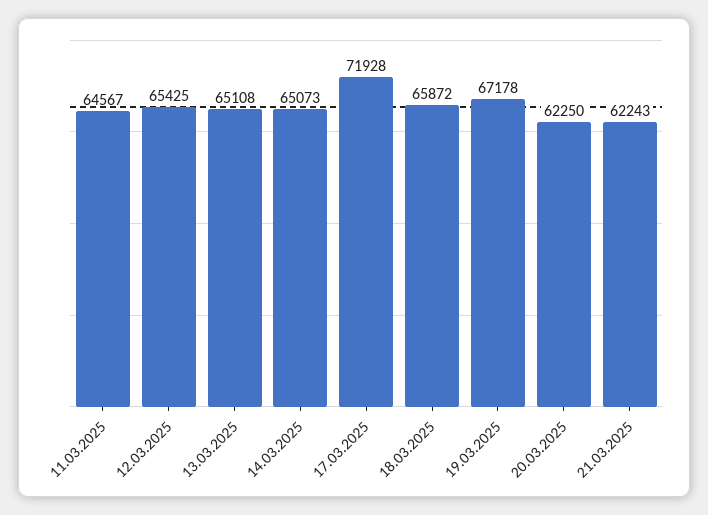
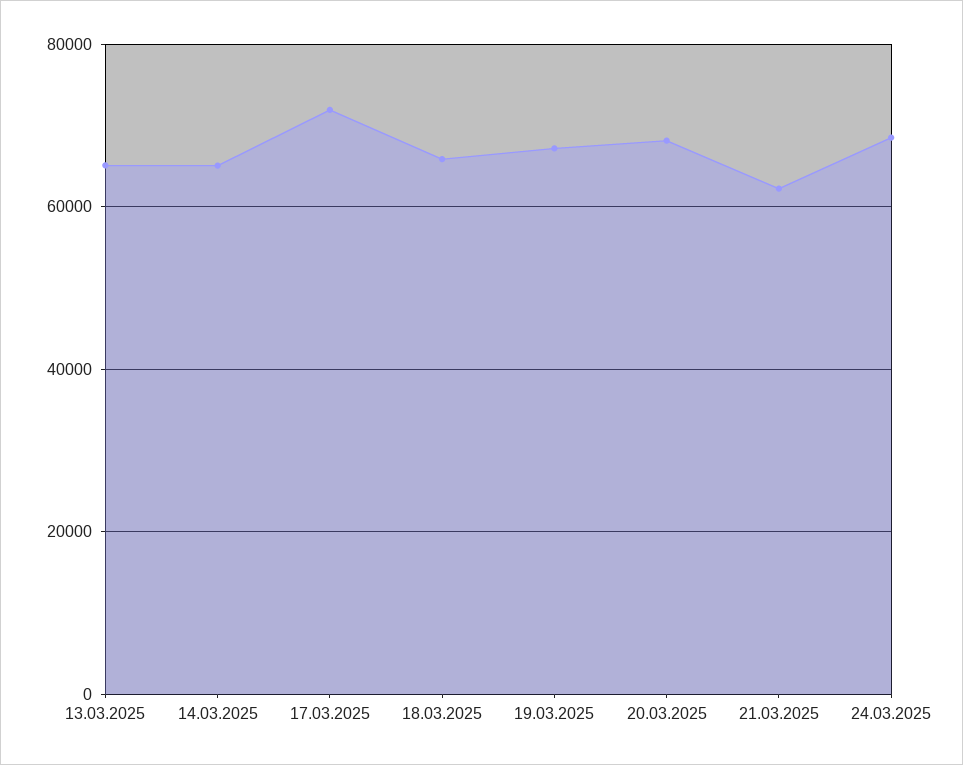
11.03.2025: 64567 -> none
12.03.2025: 65425 -> none
20.03.2025: 62250 -> 68000
24.03.2025: none -> 68000

